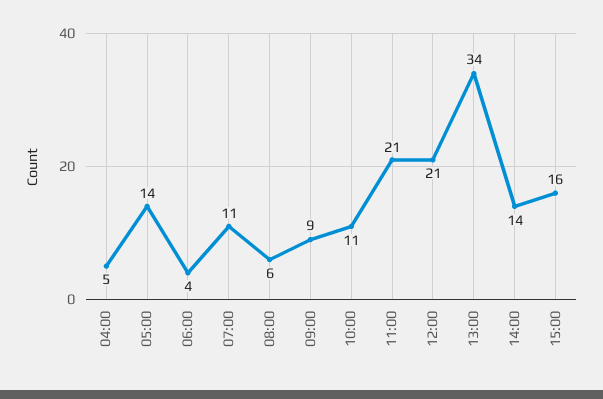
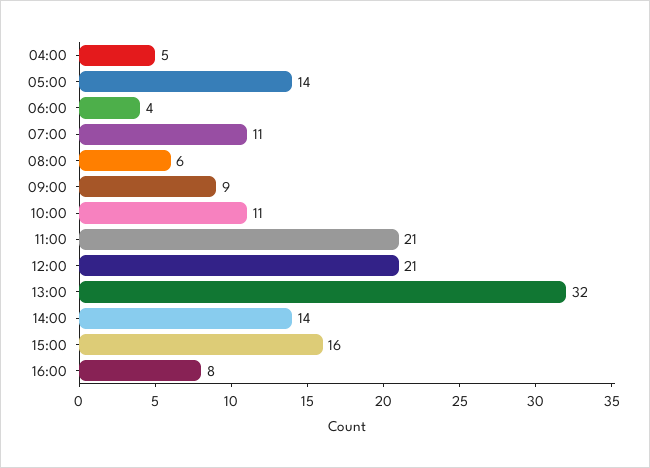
13:00: 34 -> 32
16:00: none -> 8

